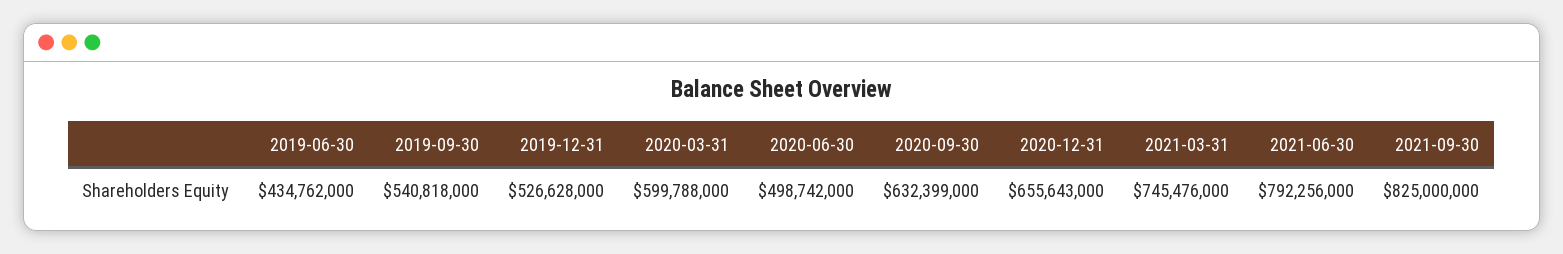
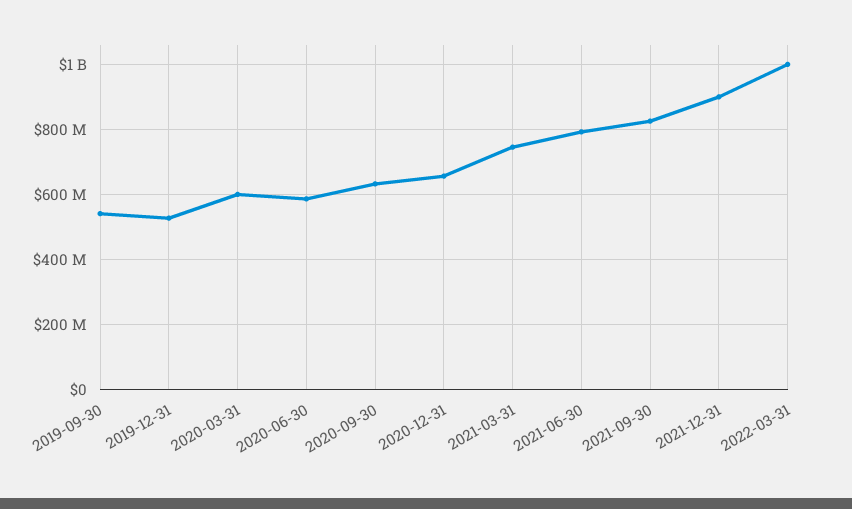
2019-06-30: 434762000 -> none
2020-06-30: 498742000 -> 580000000
2021-12-31: none -> 900000000
2022-03-31: none -> 1000000000

